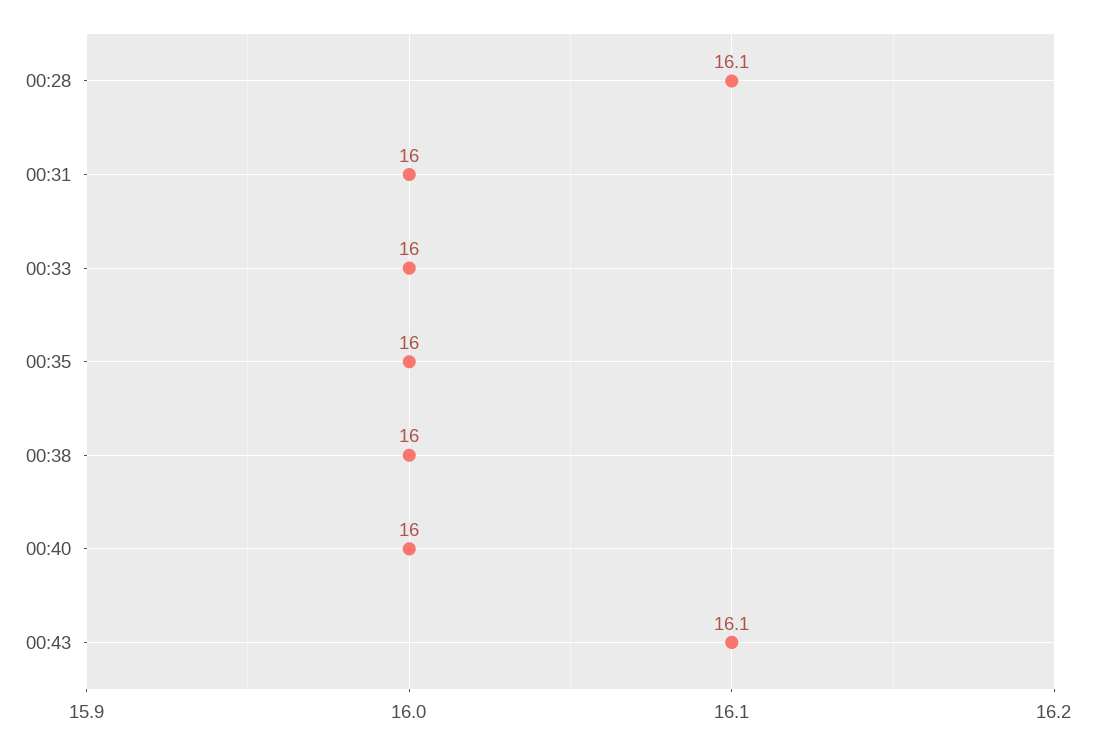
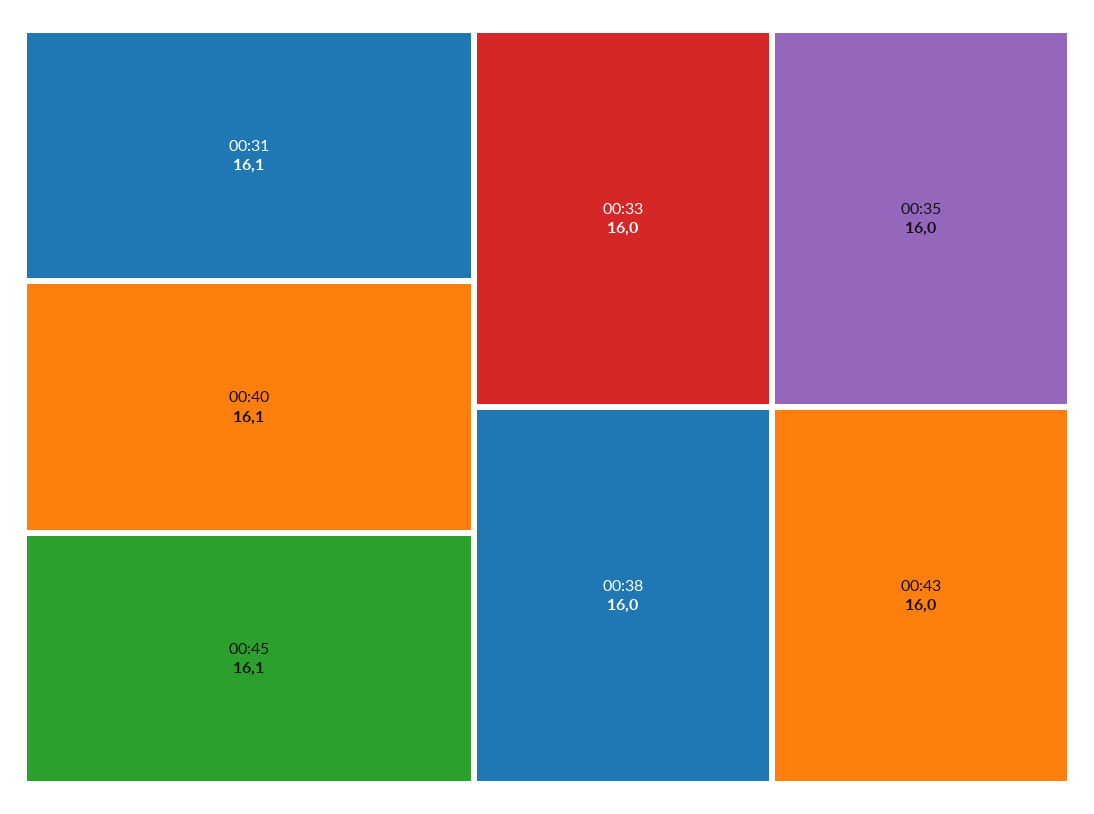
00:28: 16.1 -> none
00:31: 16 -> 16.1
00:40: 16 -> 16.1
00:43: 16.1 -> 16
00:45: none -> 16.1

